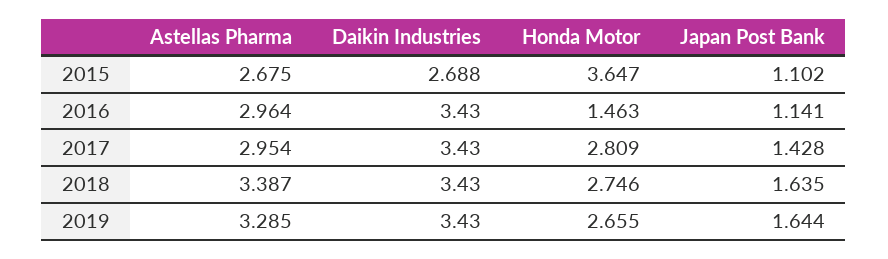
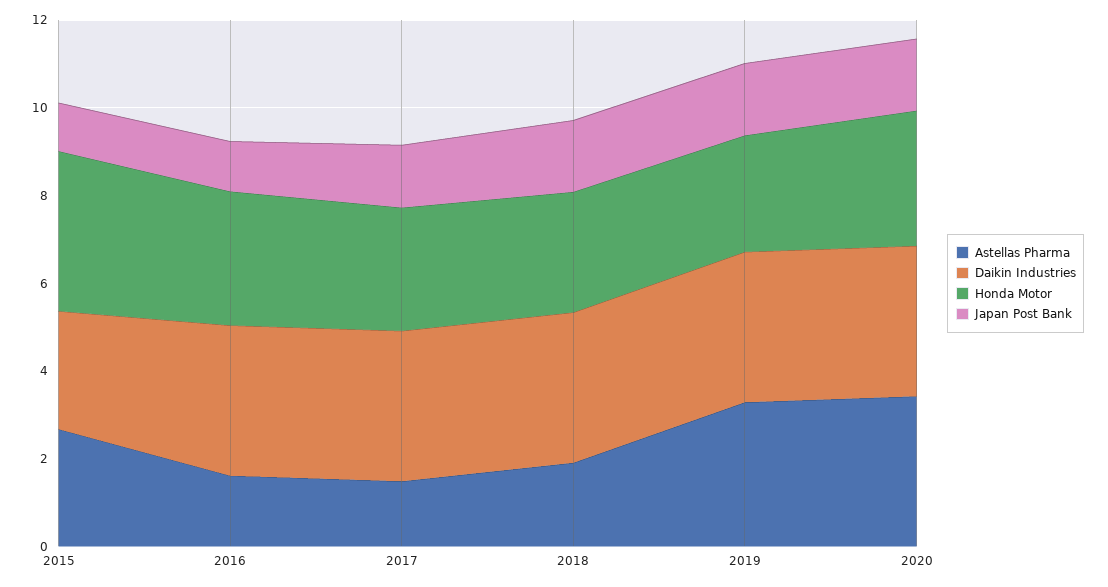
Astellas Pharma, 2016: 2.964 -> 1.5
Honda Motor, 2016: 1.463 -> 3
Astellas Pharma, 2017: 2.954 -> 1.5
Astellas Pharma, 2018: 3.387 -> 2
Astellas Pharma, 2020: none -> 3.5
Daikin Industries, 2020: none -> 3.5
Honda Motor, 2020: none -> 3
Japan Post Bank, 2020: none -> 1.5

